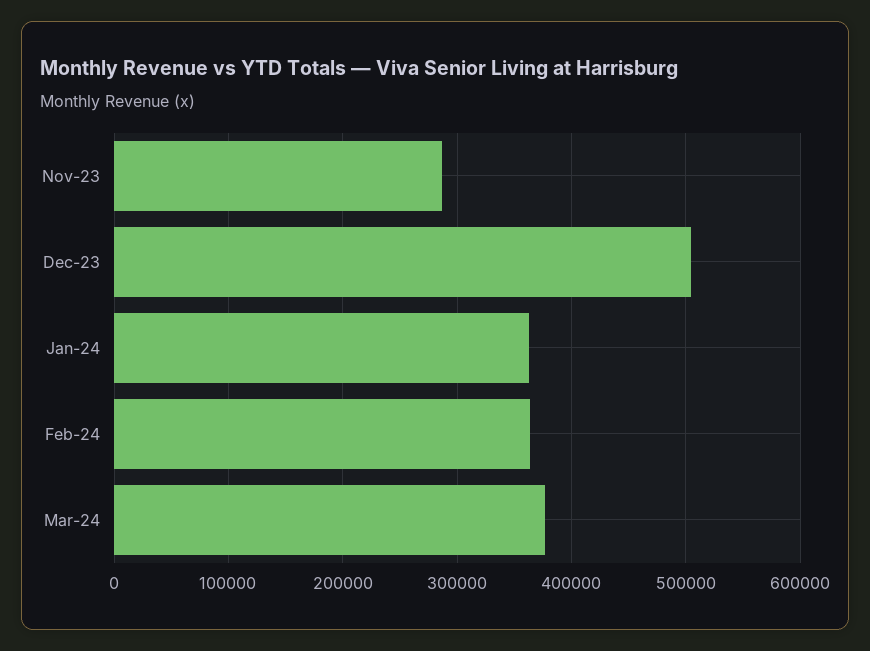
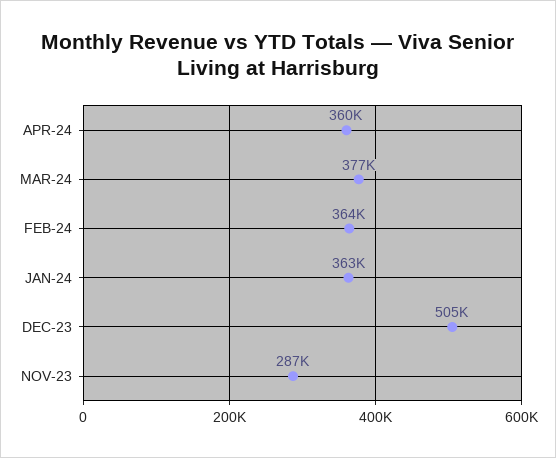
APR-24: none -> 360000

